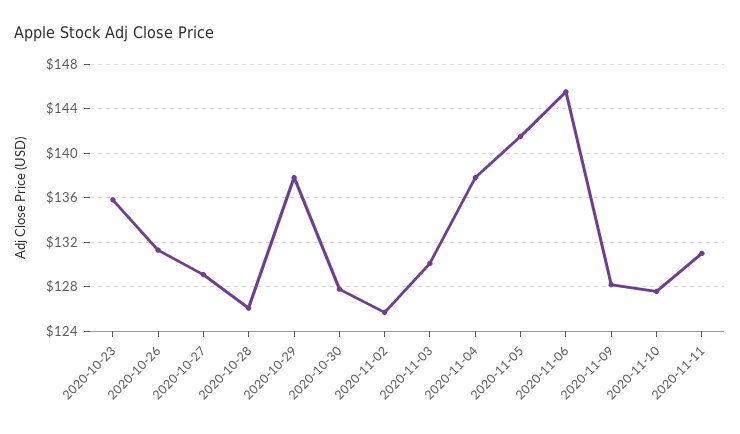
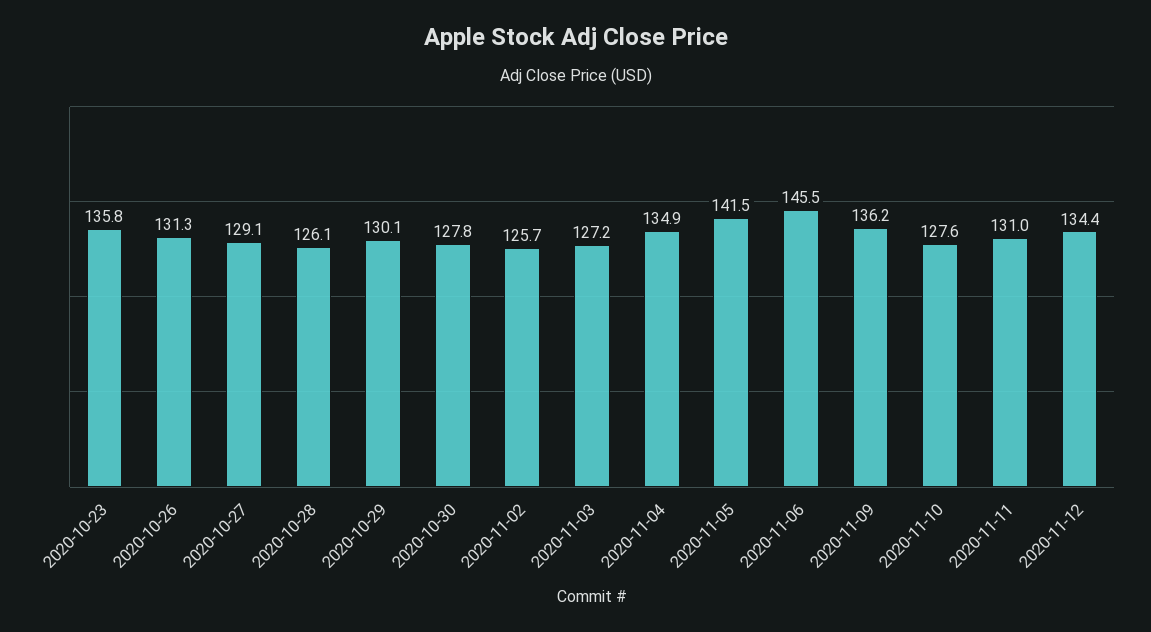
2020-10-29: 138 -> 130.1
2020-11-03: 130 -> 127.2
2020-11-04: 138 -> 134.9
2020-11-09: 128 -> 136.2
2020-11-12: none -> 134.4

